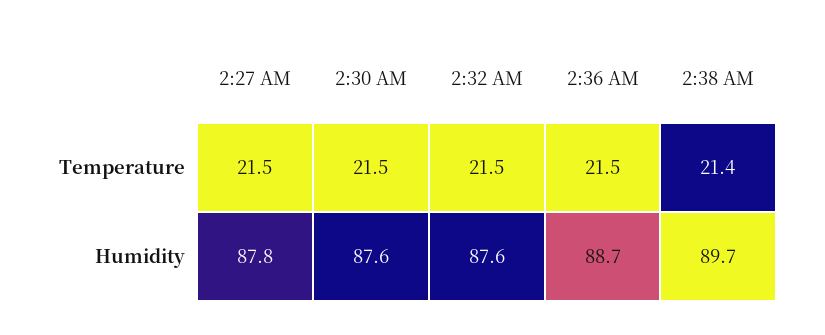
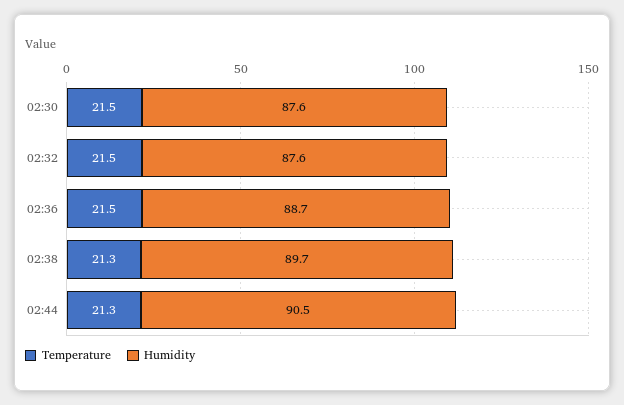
Temperature, 2:27 AM: 21.5 -> none
Temperature, 2:38 AM: 21.4 -> 21.3
Humidity, 2:27 AM: 87.8 -> none
Temperature, 02:44: none -> 21.3
Humidity, 02:44: none -> 90.5

